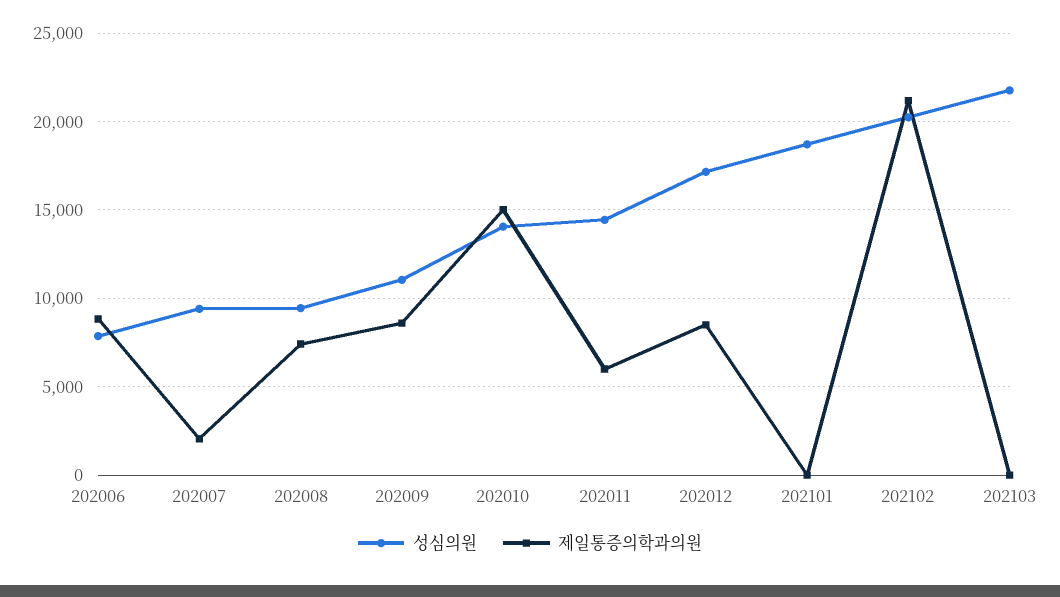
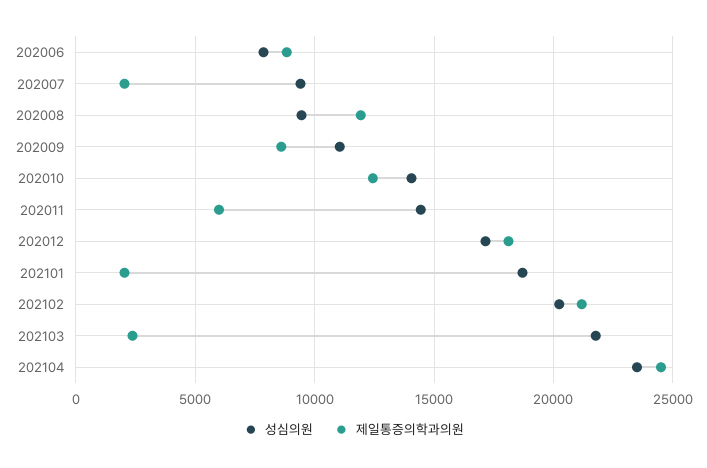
제일통증의학과의원, 202008: 7500 -> 12000
제일통증의학과의원, 202010: 15000 -> 12500
제일통증의학과의원, 202012: 8500 -> 18000
제일통증의학과의원, 202101: 0 -> 2000
제일통증의학과의원, 202103: 0 -> 2500
성심의원, 202104: none -> 23500
제일통증의학과의원, 202104: none -> 24500

